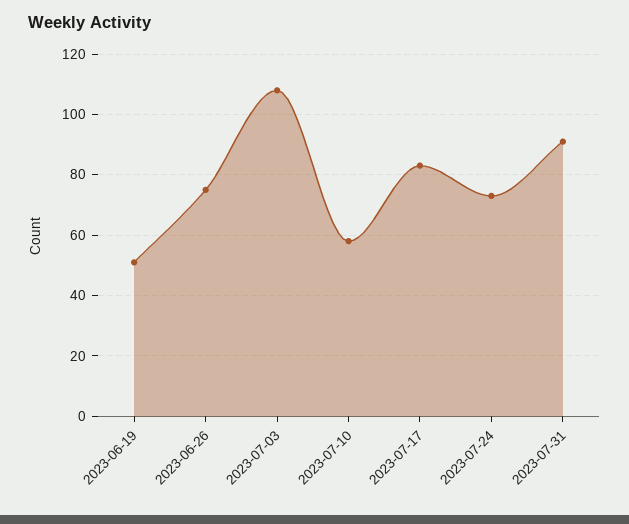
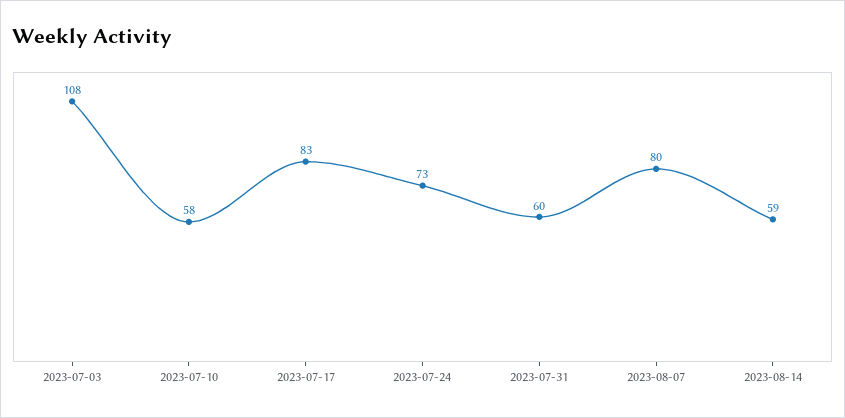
2023-06-19: 50 -> none
2023-06-26: 75 -> none
2023-07-31: 90 -> 60
2023-08-07: none -> 80
2023-08-14: none -> 59

